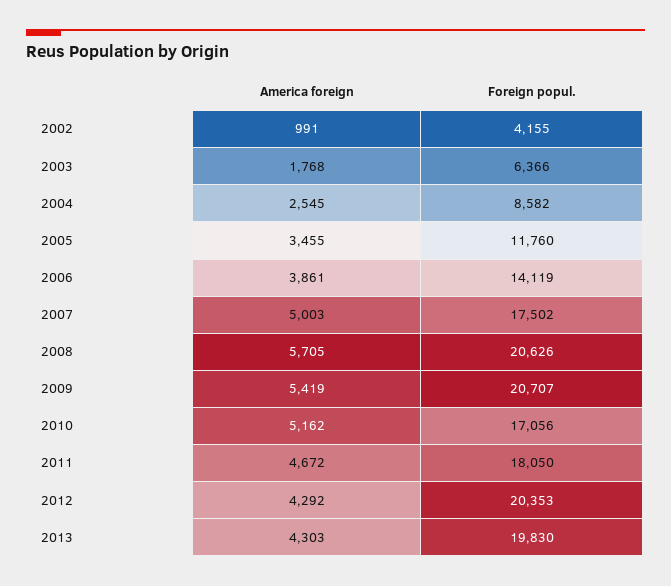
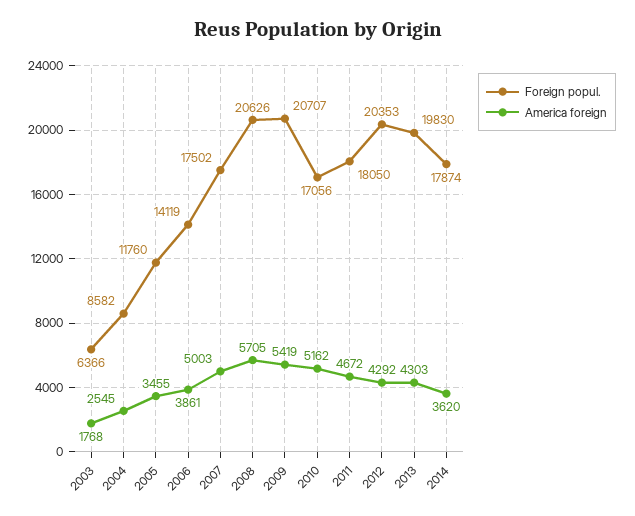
America foreign, 2002: 991 -> none
Foreign popul., 2002: 4155 -> none
Foreign popul., 2014: none -> 17874
America foreign, 2014: none -> 3620

